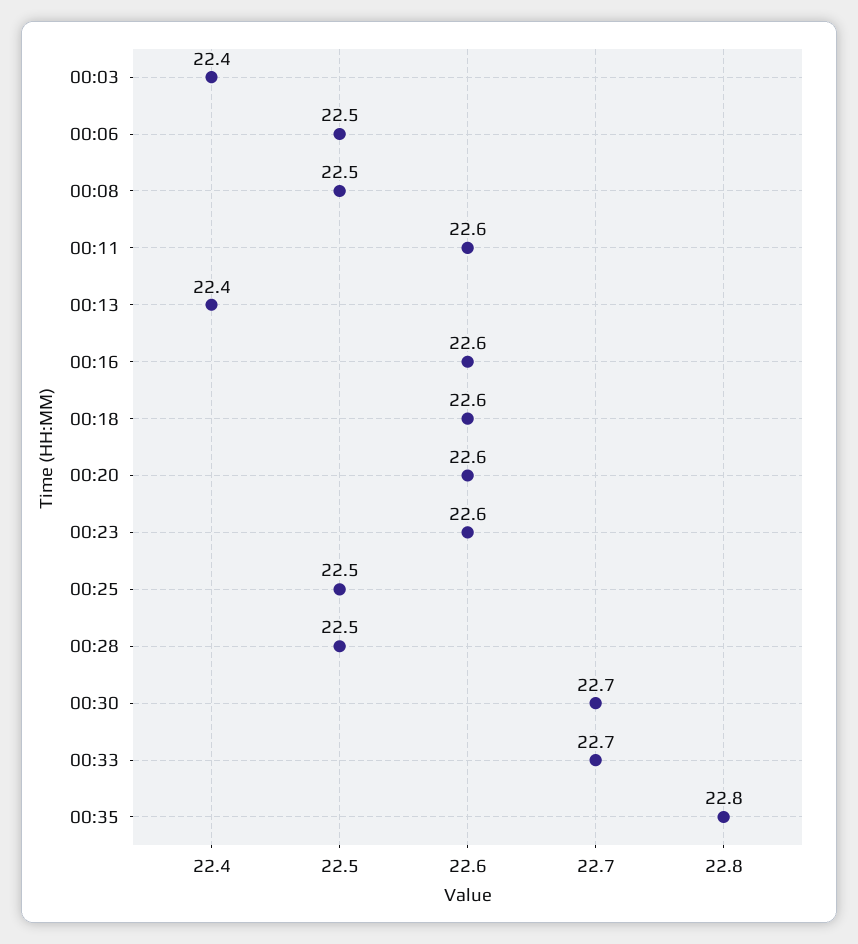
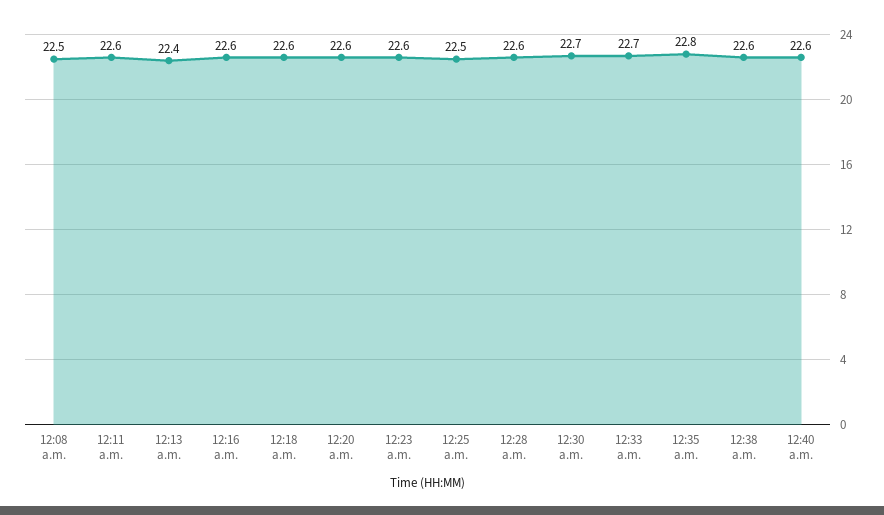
00:03: 22.4 -> none
00:06: 22.5 -> none
00:28: 22.5 -> 22.6
12:38 a.m.: none -> 22.6
12:40 a.m.: none -> 22.6

